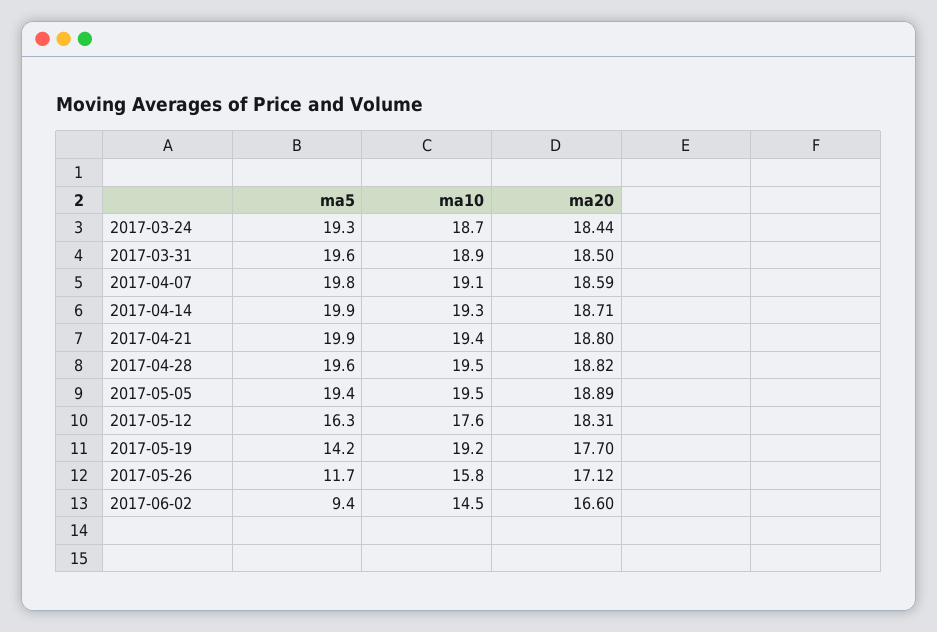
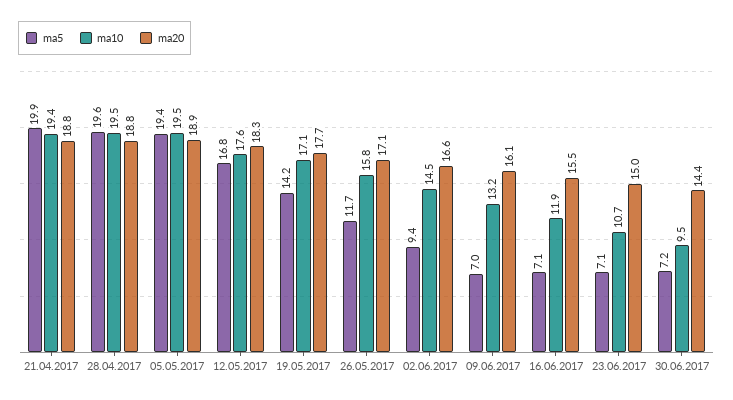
ma5, 2017-03-24: 19.3 -> none
ma10, 2017-03-24: 18.7 -> none
ma20, 2017-03-24: 18.44 -> none
ma5, 2017-03-31: 19.6 -> none
ma10, 2017-03-31: 18.9 -> none
ma20, 2017-03-31: 18.5 -> none
ma5, 2017-04-07: 19.8 -> none
ma10, 2017-04-07: 19.1 -> none
ma20, 2017-04-07: 18.59 -> none
ma5, 2017-04-14: 19.9 -> none
ma10, 2017-04-14: 19.3 -> none
ma20, 2017-04-14: 18.71 -> none
ma5, 2017-05-12: 16.3 -> 16.8
ma10, 2017-05-19: 19.2 -> 17.1
ma5, 09.06.2017: none -> 7
ma10, 09.06.2017: none -> 13.2
ma20, 09.06.2017: none -> 16.1
ma5, 16.06.2017: none -> 7.1
ma10, 16.06.2017: none -> 11.9
ma20, 16.06.2017: none -> 15.5
ma5, 23.06.2017: none -> 7.1
ma10, 23.06.2017: none -> 10.7
ma20, 23.06.2017: none -> 15
ma5, 30.06.2017: none -> 7.2
ma10, 30.06.2017: none -> 9.5
ma20, 30.06.2017: none -> 14.4

